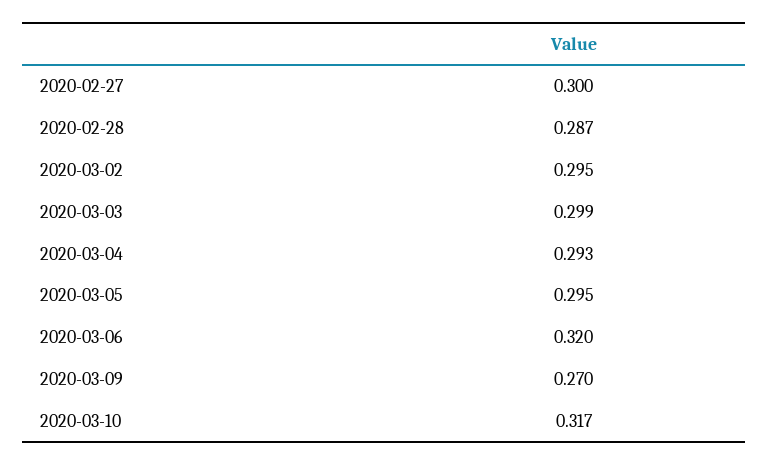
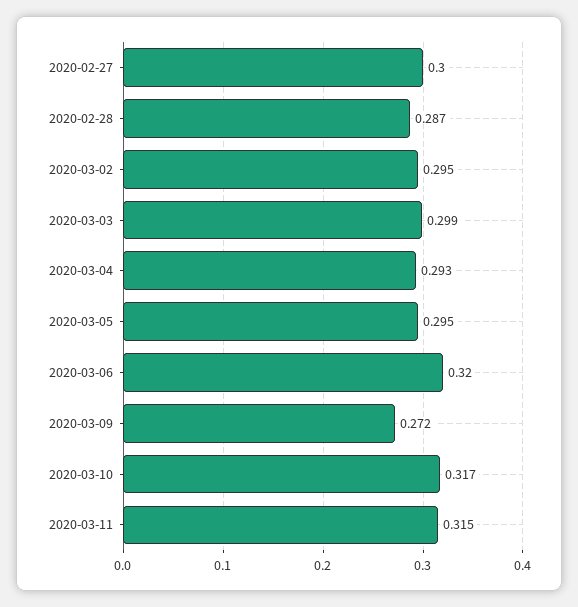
2020-03-09: 0.27 -> 0.272
2020-03-11: none -> 0.315

